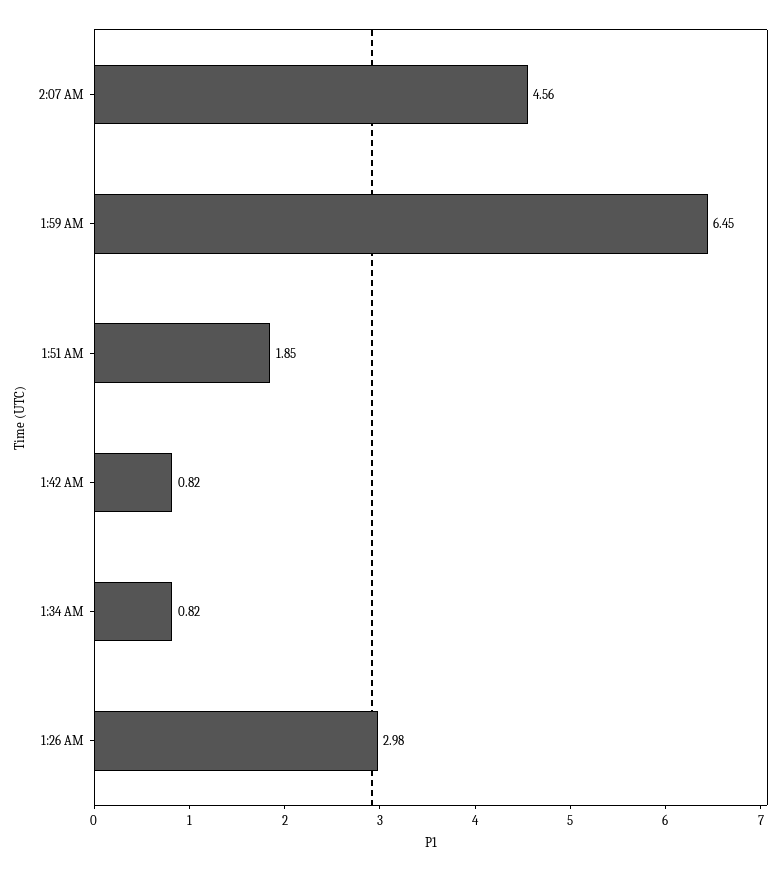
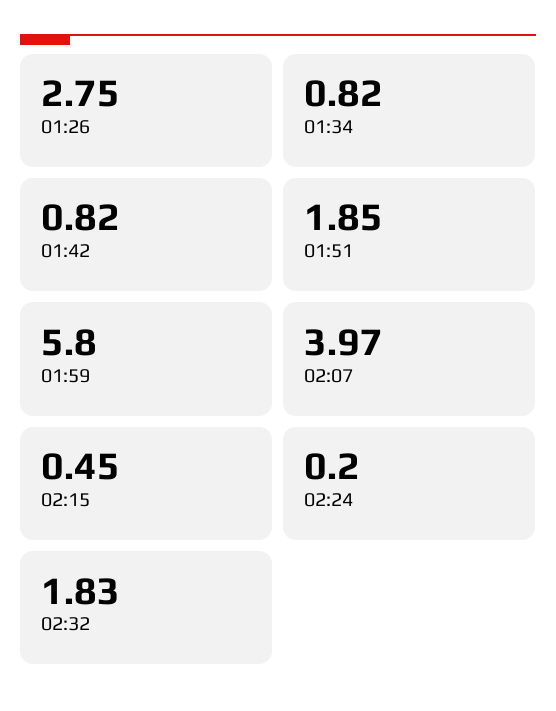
2:07 AM: 4.56 -> 3.97
1:59 AM: 6.45 -> 5.8
1:26 AM: 2.98 -> 2.75
02:15: none -> 0.45
02:24: none -> 0.2
02:32: none -> 1.83

